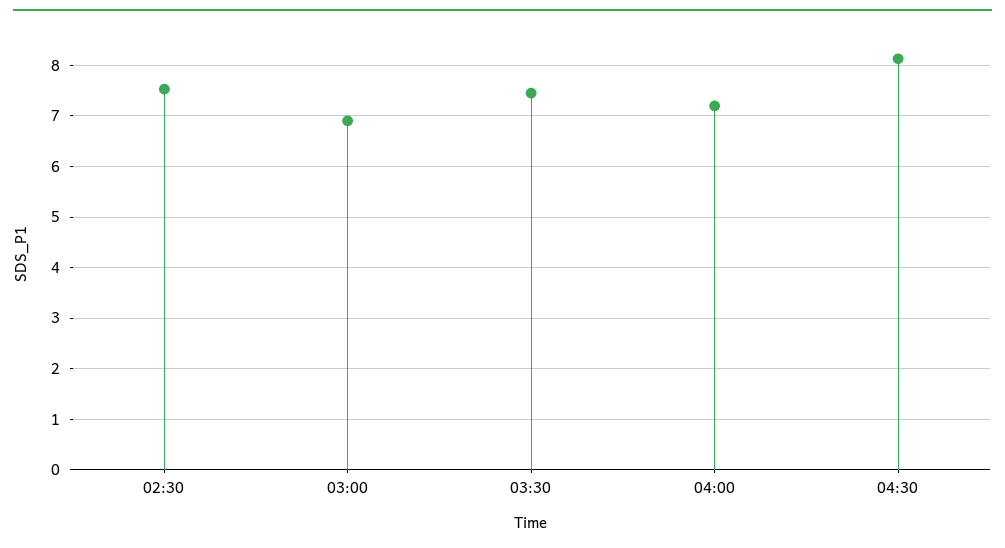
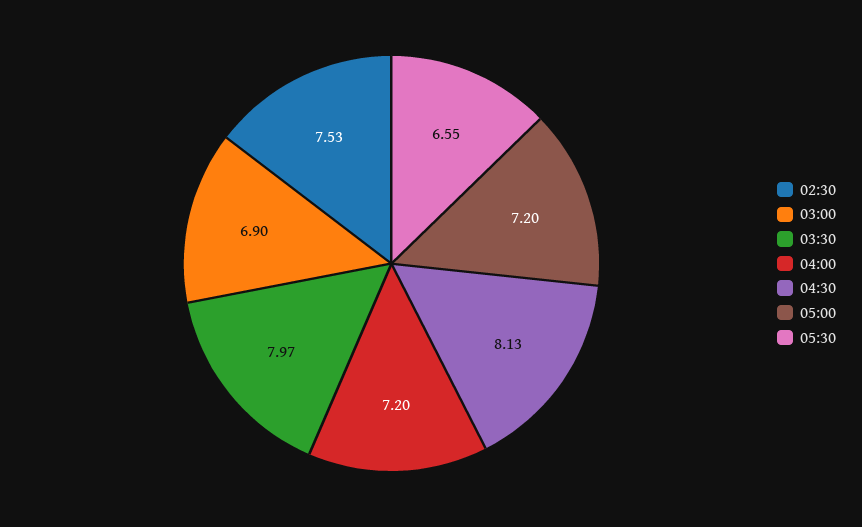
03:30: 7.4 -> 7.97
05:00: none -> 7.2
05:30: none -> 6.55

